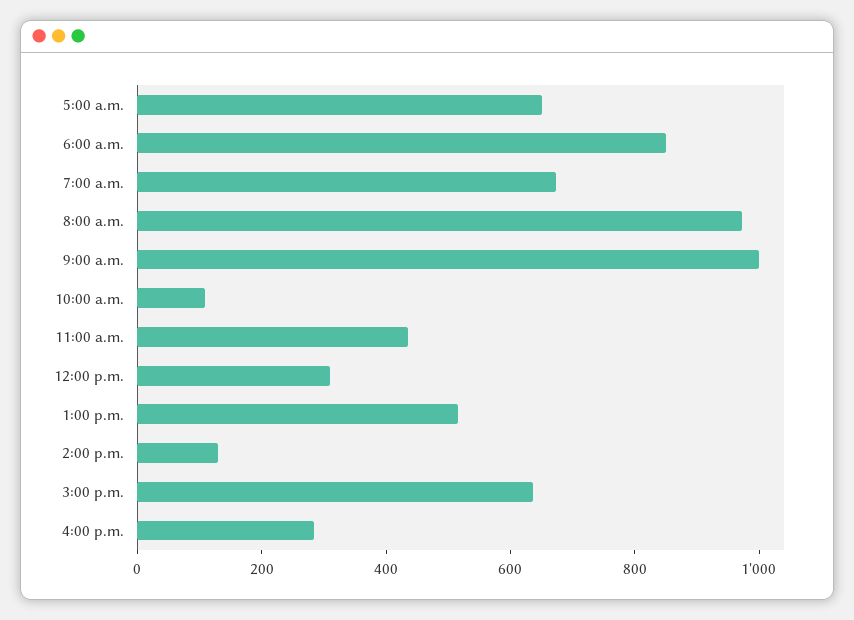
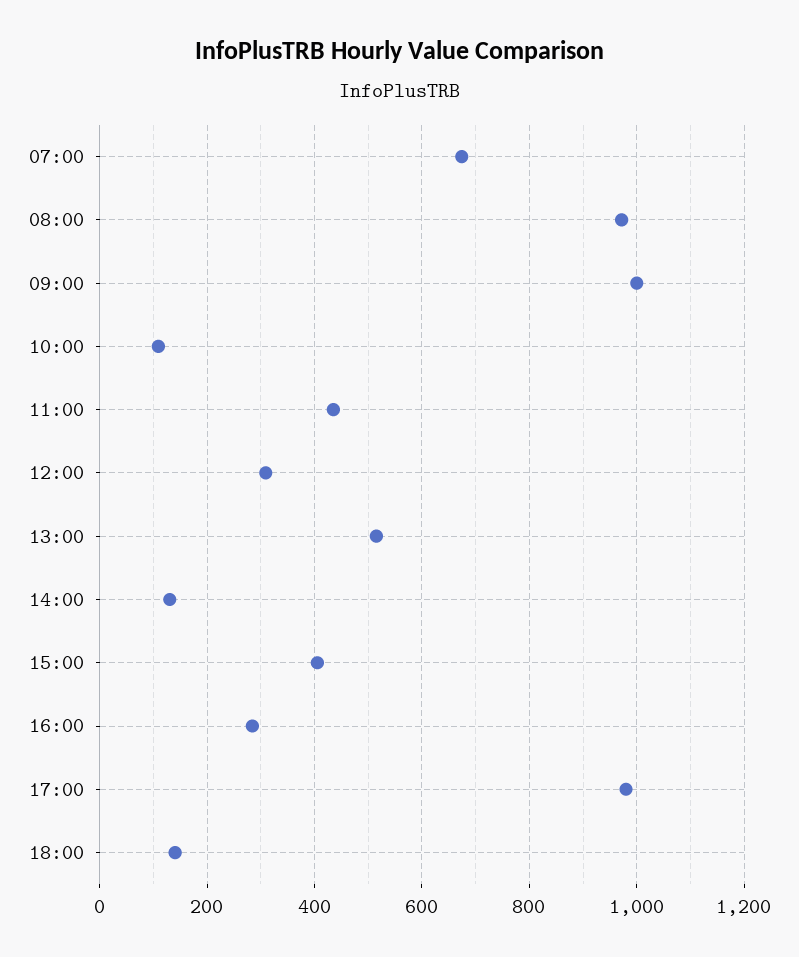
5:00 a.m.: 650 -> none
6:00 a.m.: 850 -> none
3:00 p.m.: 650 -> 400
17:00: none -> 980
18:00: none -> 140

